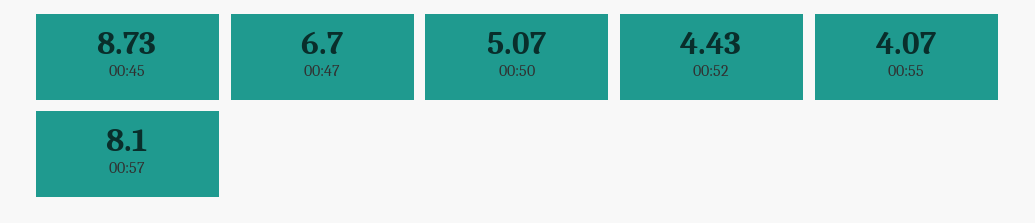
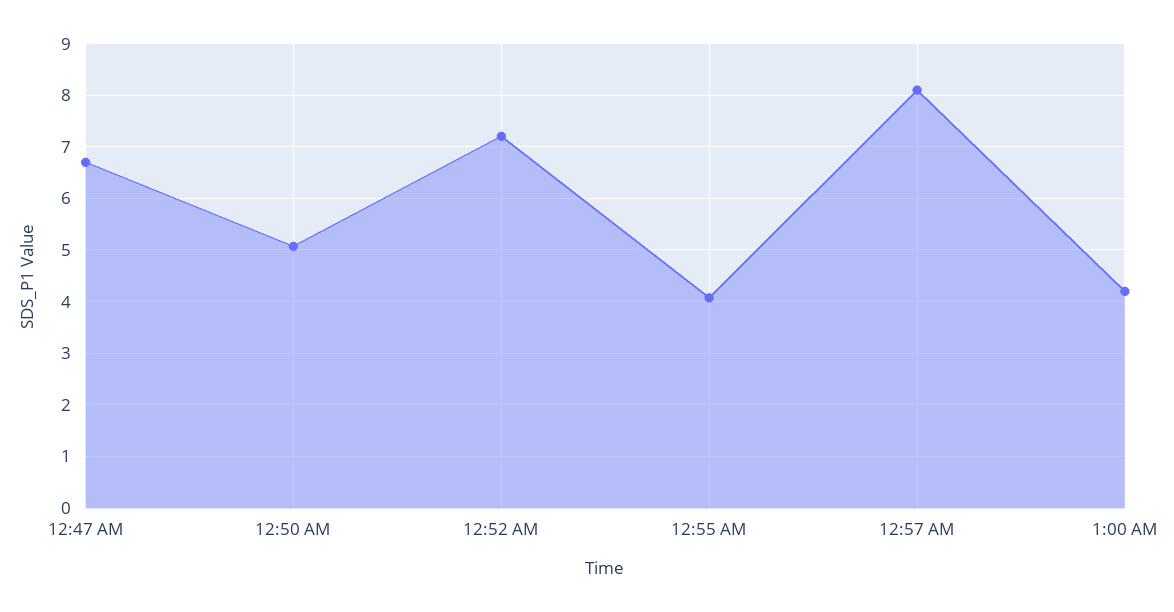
00:45: 8.73 -> none
00:52: 4.43 -> 7.2
1:00 AM: none -> 4.2

